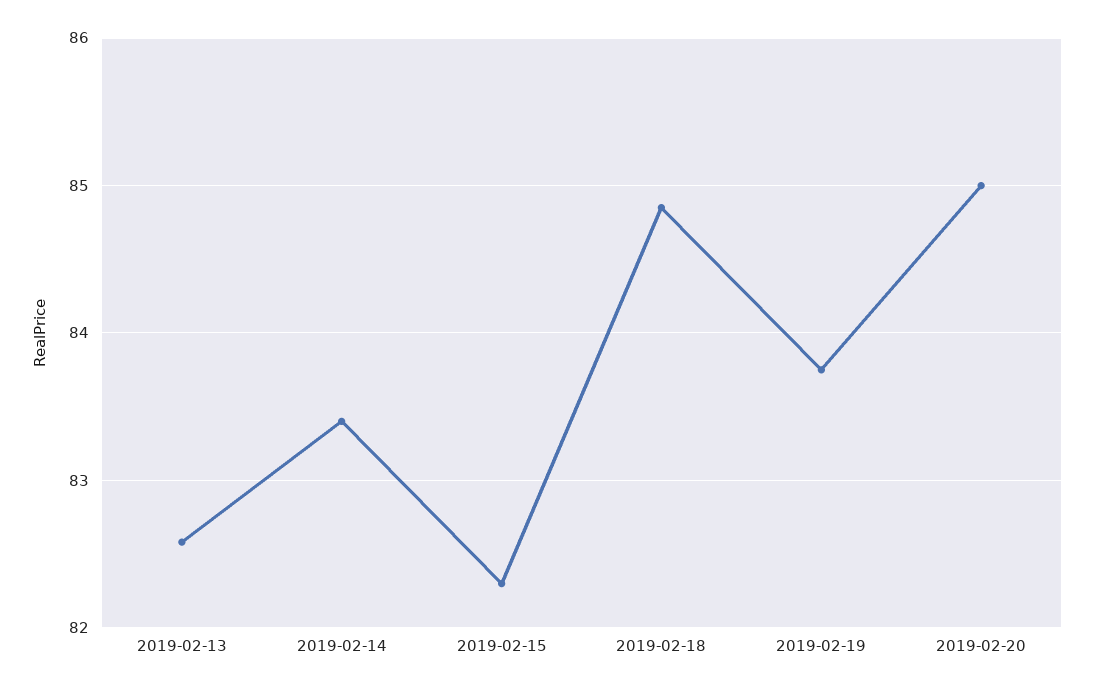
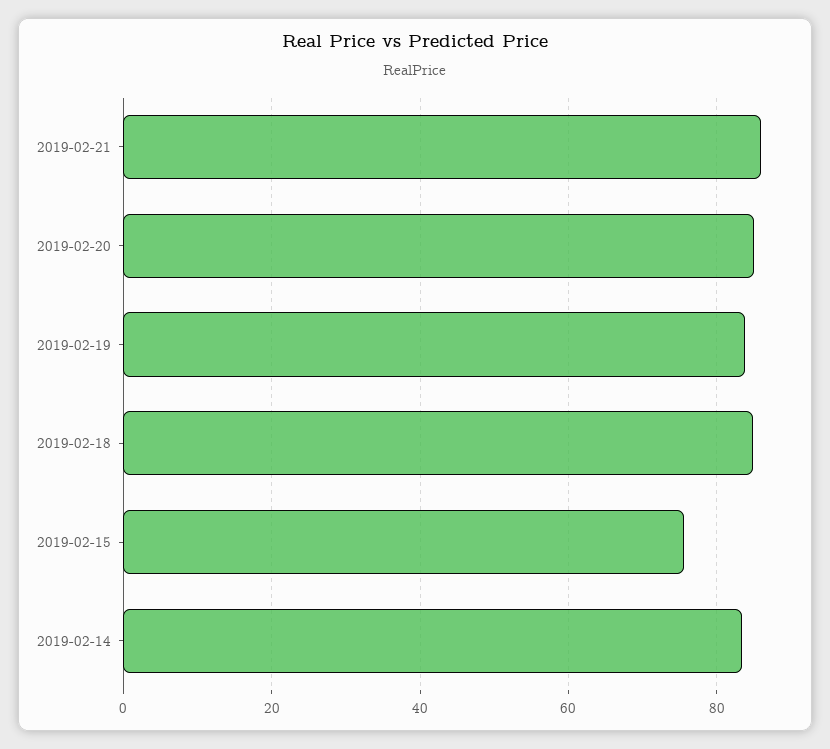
2019-02-13: 82.6 -> none
2019-02-15: 82.3 -> 76
2019-02-21: none -> 86

